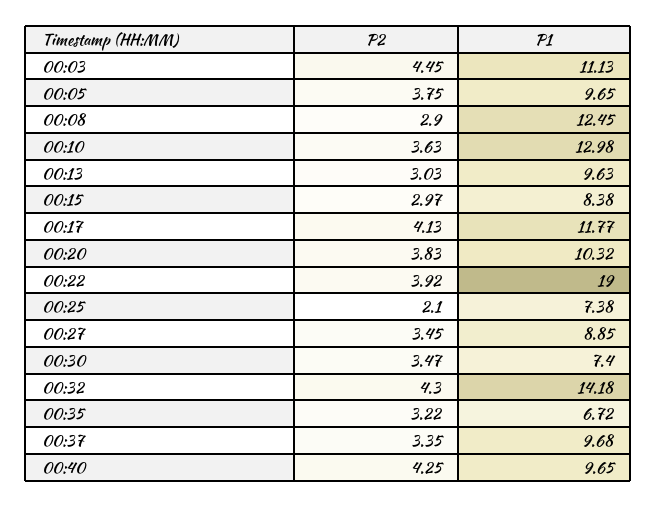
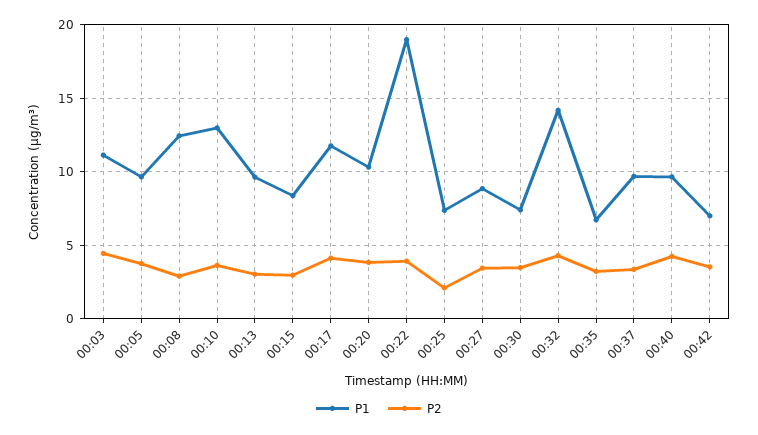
P1, 00:42: none -> 7
P2, 00:42: none -> 3.5

